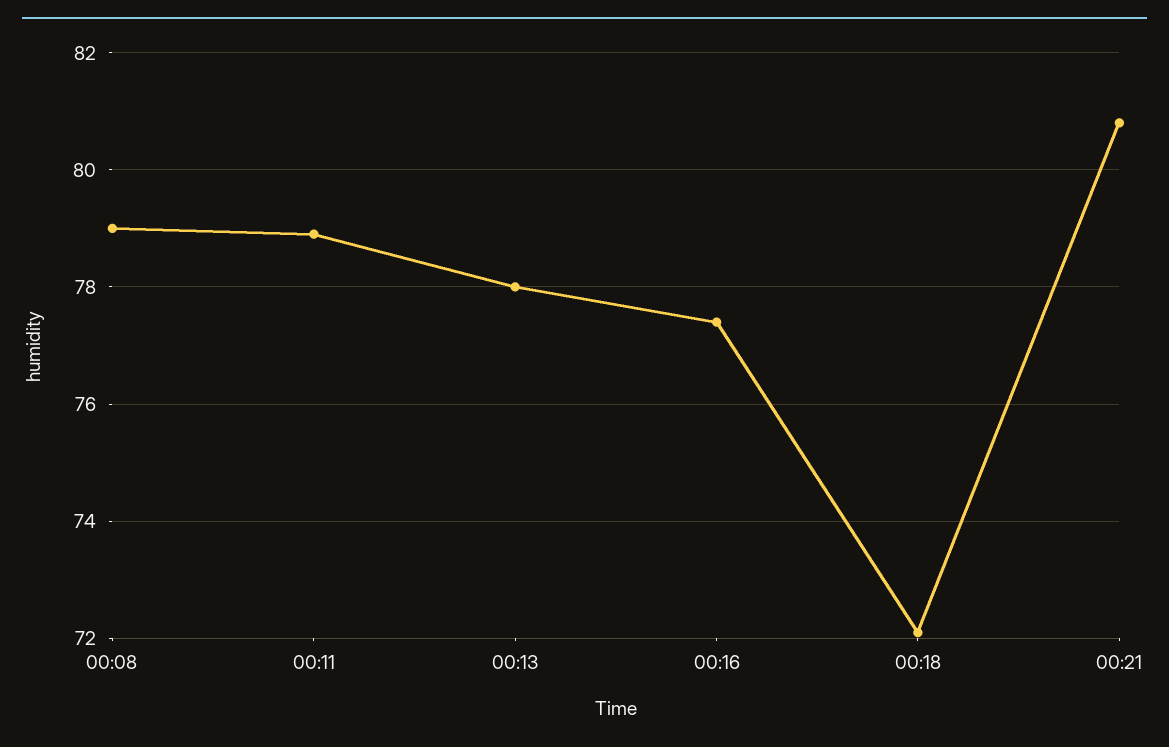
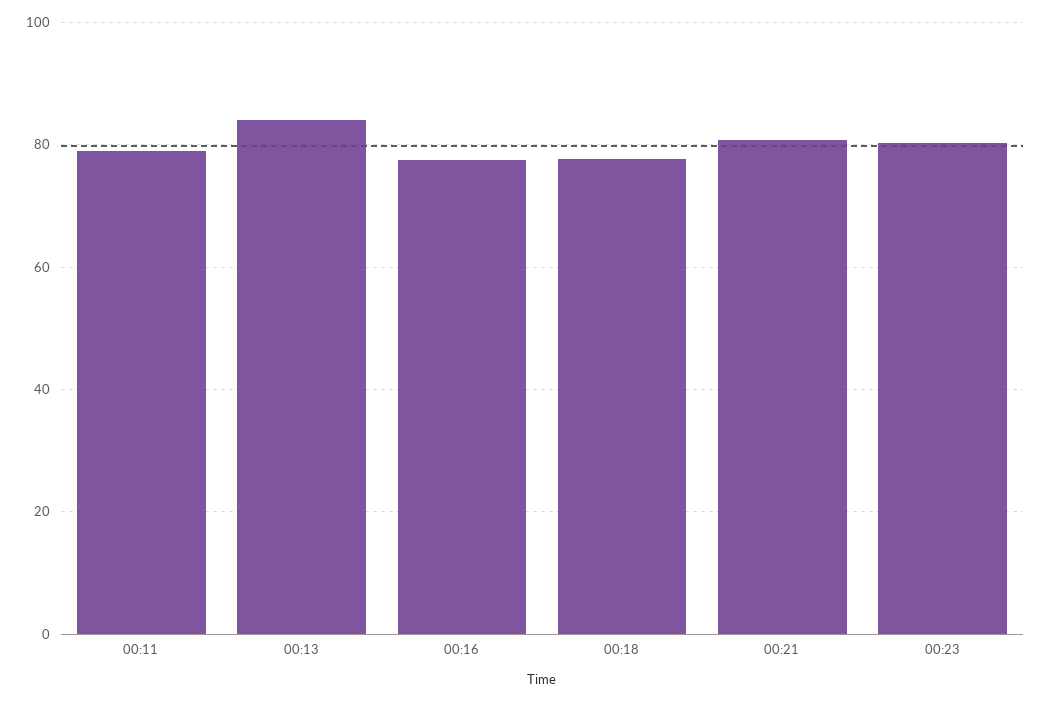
00:08: 79 -> none
00:13: 78 -> 84
00:18: 72 -> 78
00:23: none -> 80

